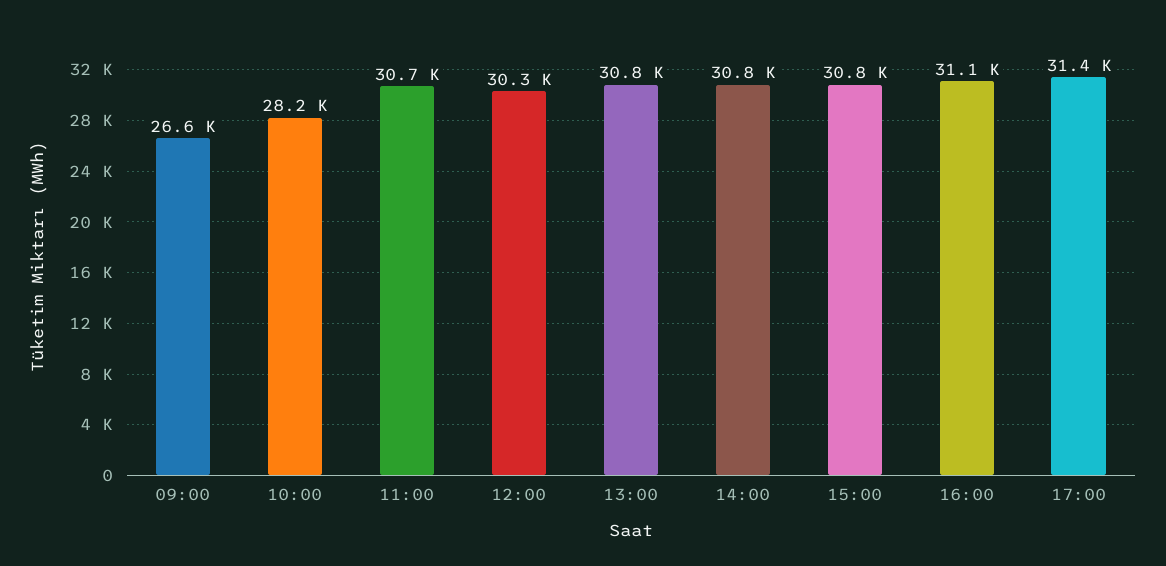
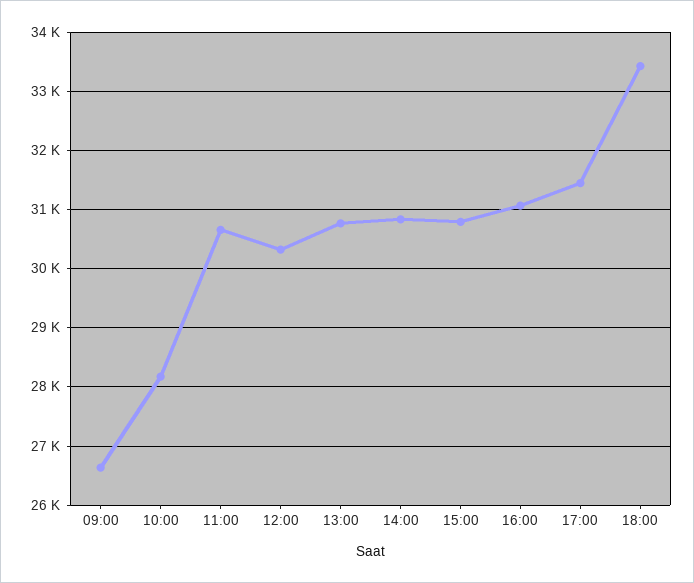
18:00: none -> 33400

